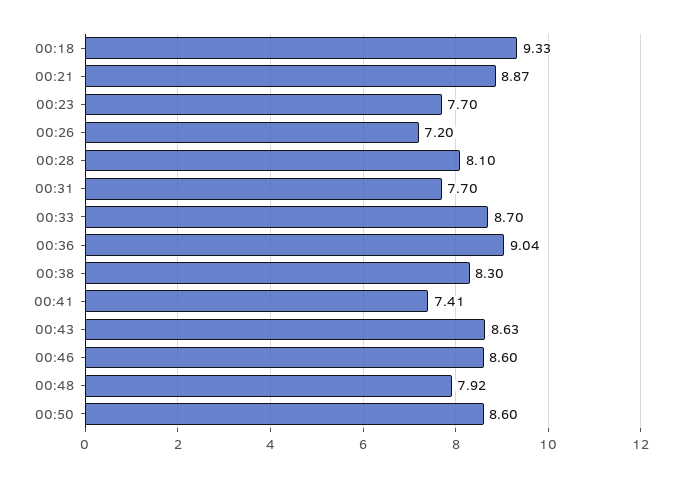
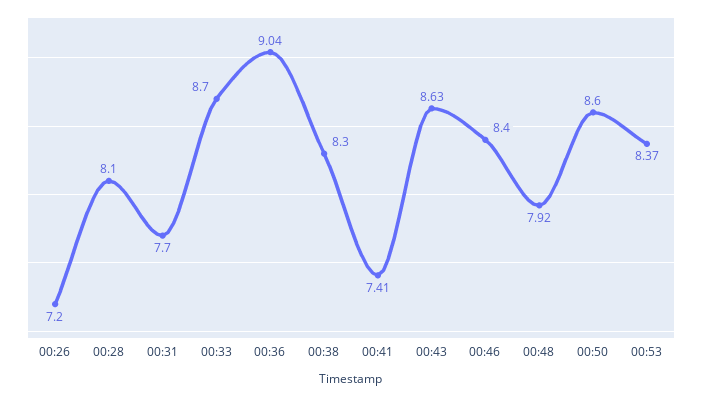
00:18: 9.33 -> none
00:21: 8.87 -> none
00:23: 7.7 -> none
00:46: 8.6 -> 8.4
00:53: none -> 8.37

